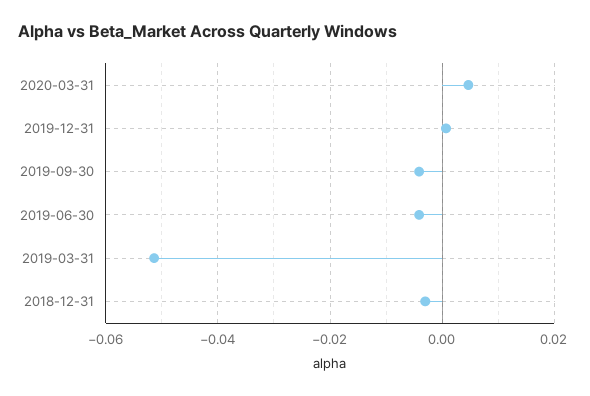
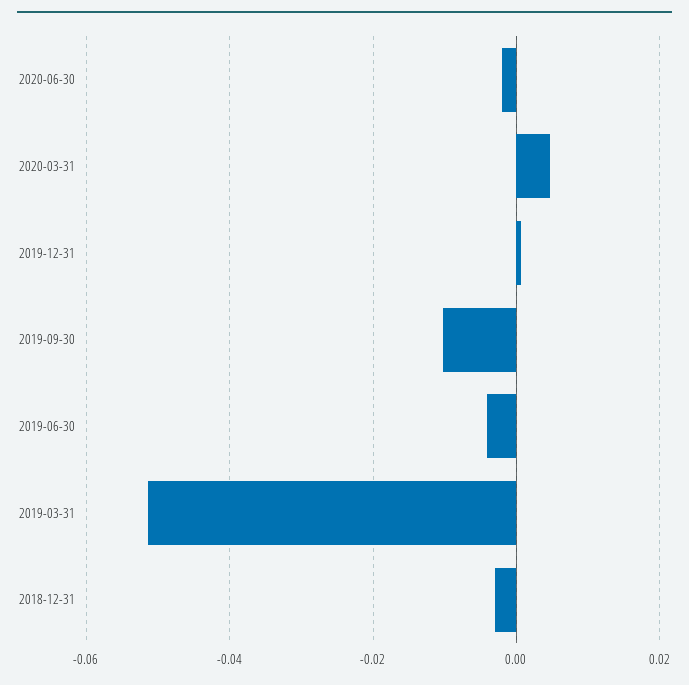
2019-09-30: -0.004 -> -0.01
2020-06-30: none -> -0.002

